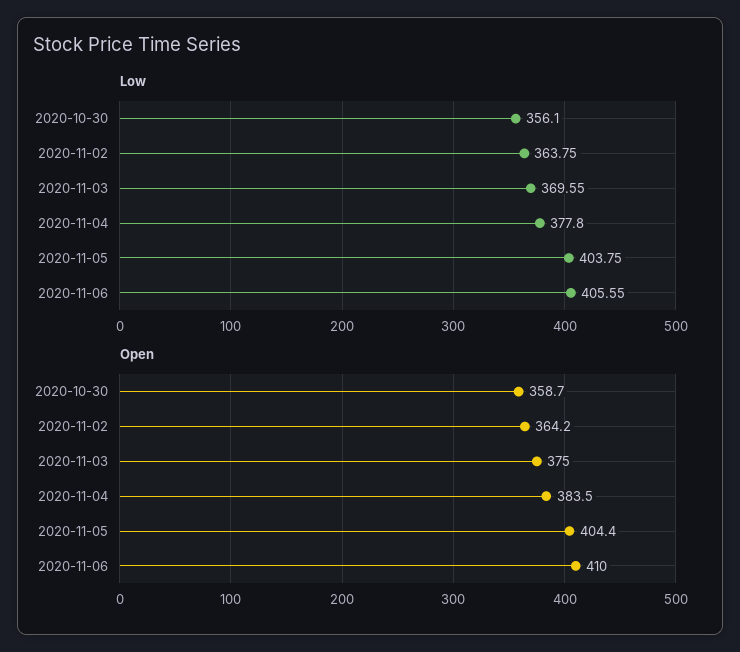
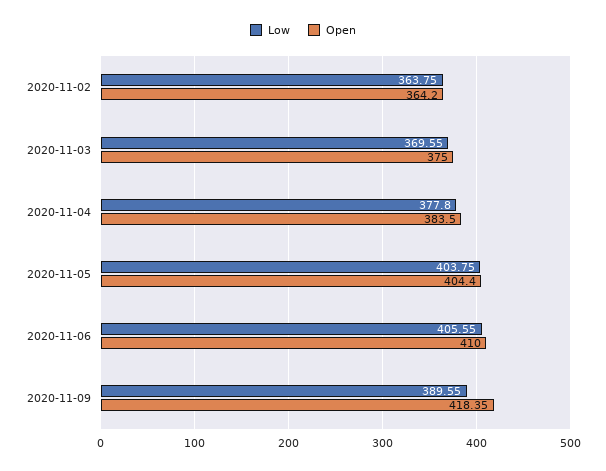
Low, 2020-10-30: 356.1 -> none
Open, 2020-10-30: 358.7 -> none
Low, 2020-11-09: none -> 389.55
Open, 2020-11-09: none -> 418.35

